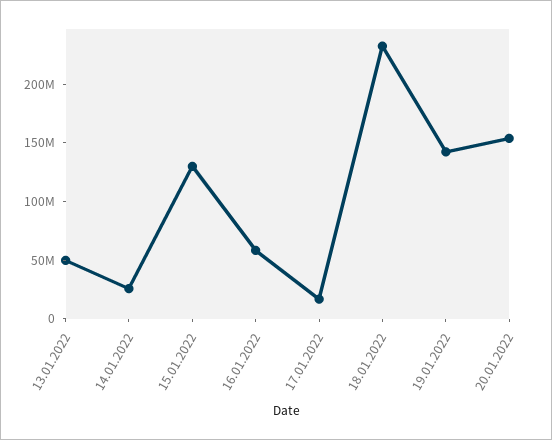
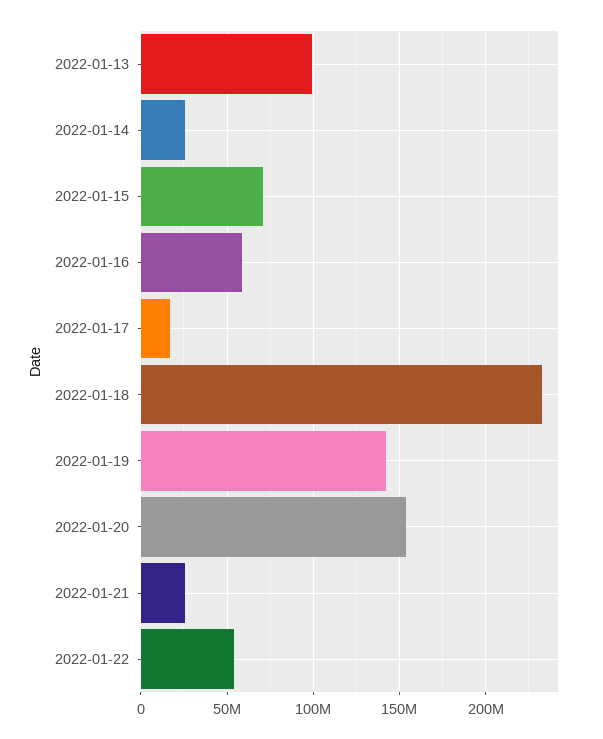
13.01.2022: 50000000 -> 100000000
15.01.2022: 130000000 -> 70000000
2022-01-21: none -> 25000000
2022-01-22: none -> 55000000

